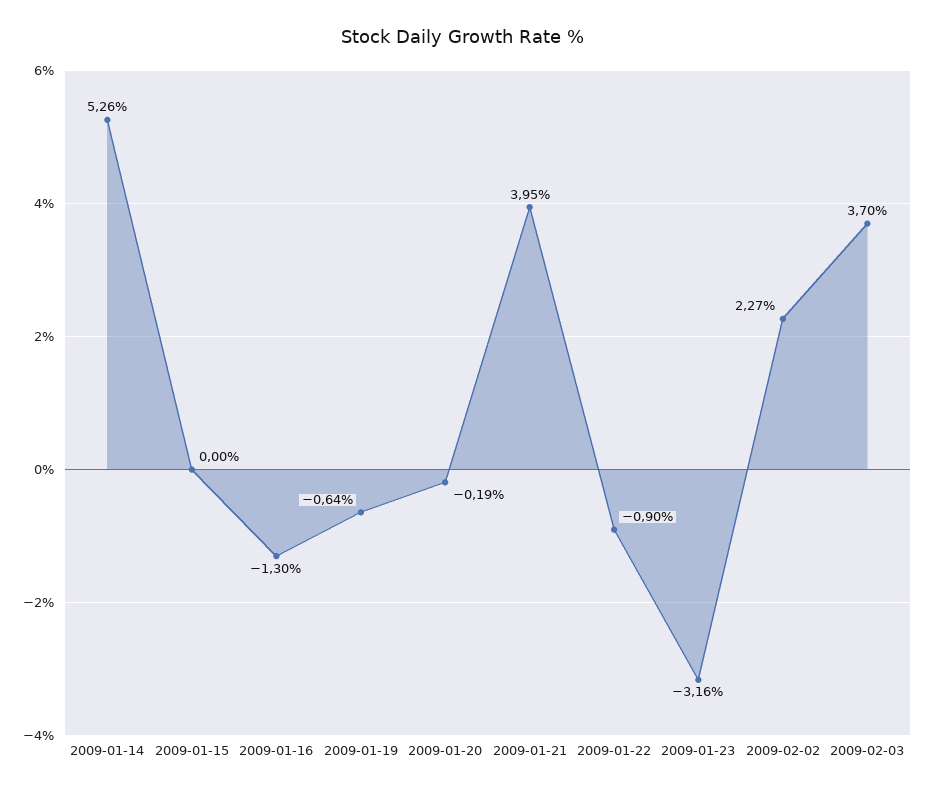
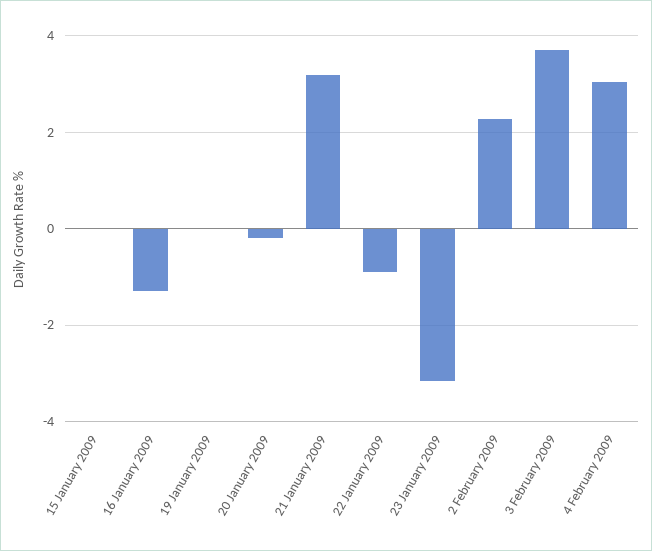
2009-01-14: 5.26 -> none
2009-01-19: -0.64 -> 0
2009-01-21: 3.95 -> 3.2
4 February 2009: none -> 3

